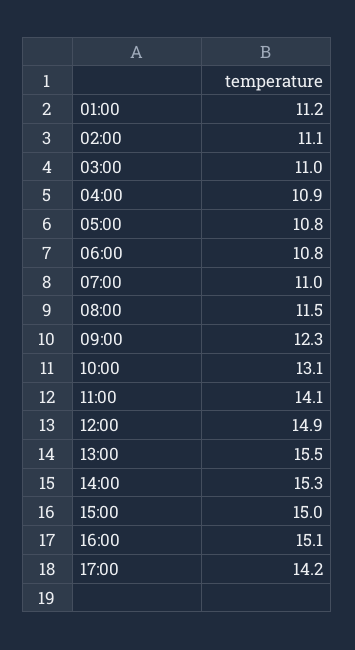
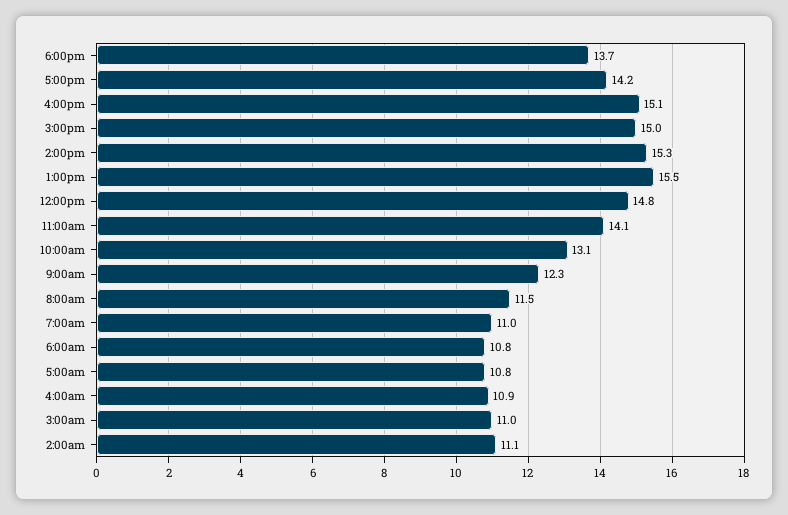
01:00: 11.2 -> none
12:00: 14.9 -> 14.8
6:00pm: none -> 13.7

